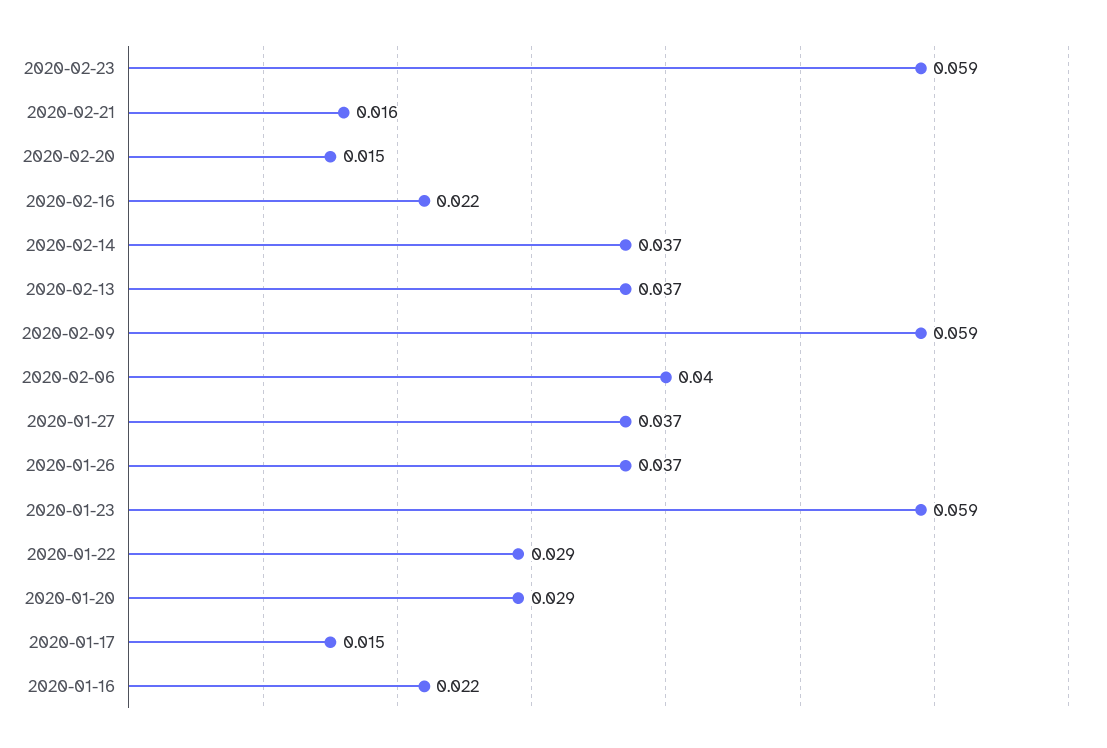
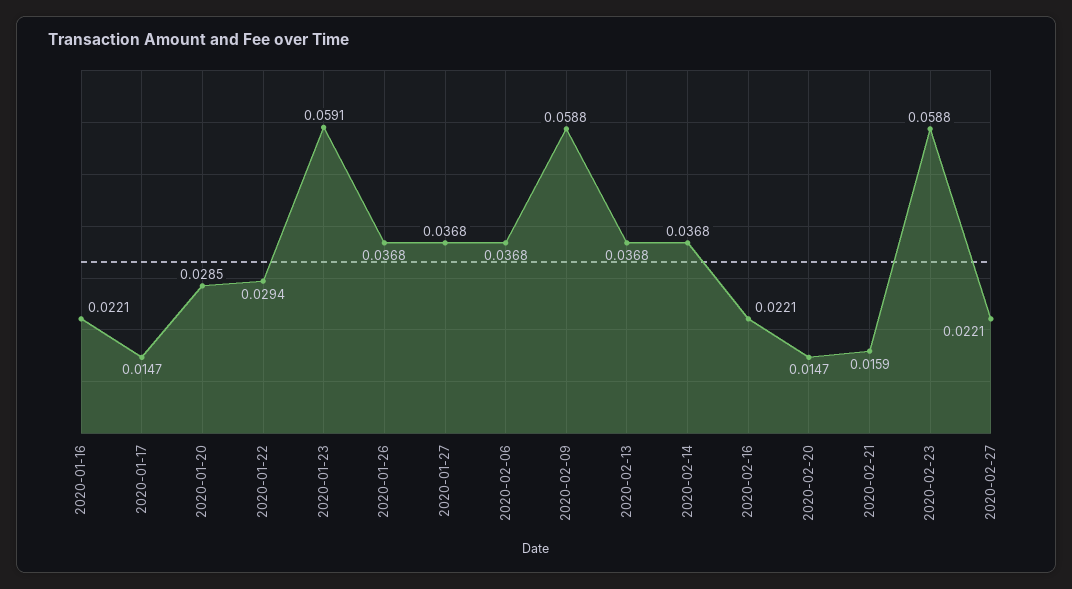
2020-02-06: 0.04 -> 0.0368
2020-02-27: none -> 0.0221

